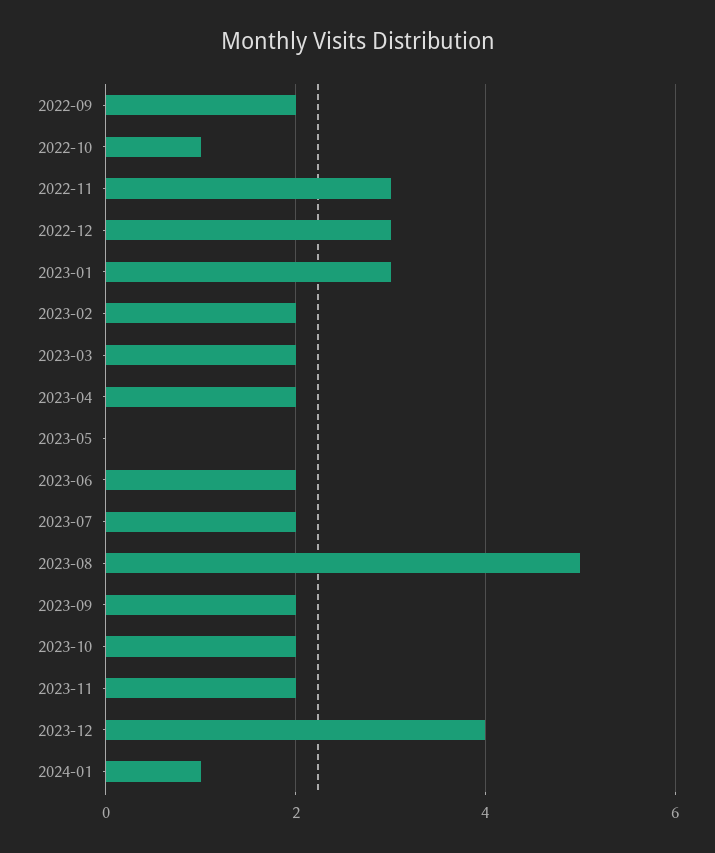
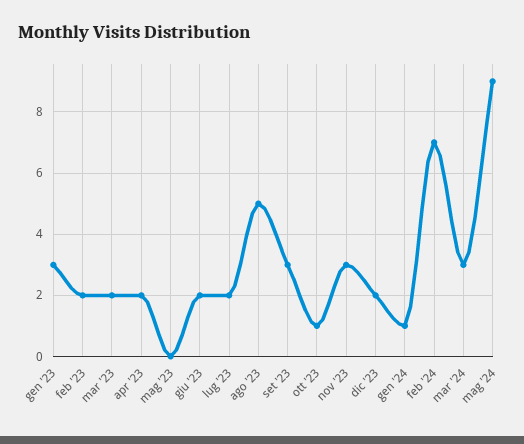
2022-09: 2 -> none
2022-10: 1 -> none
2022-11: 3 -> none
2022-12: 3 -> none
2023-09: 2 -> 3
2023-10: 2 -> 1
2023-11: 2 -> 3
2023-12: 4 -> 2
feb '24: none -> 7
mar '24: none -> 3
mag '24: none -> 9

